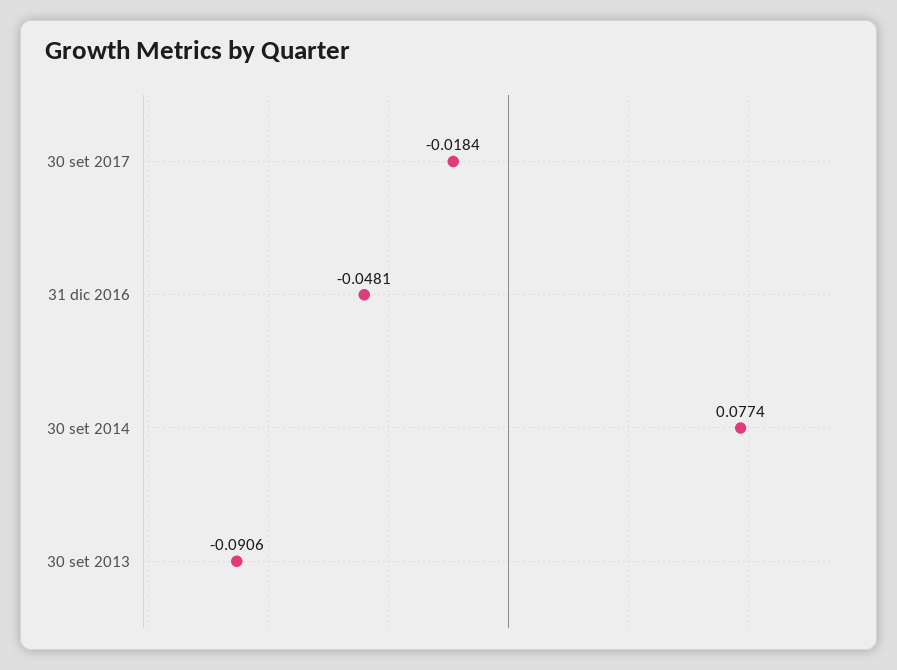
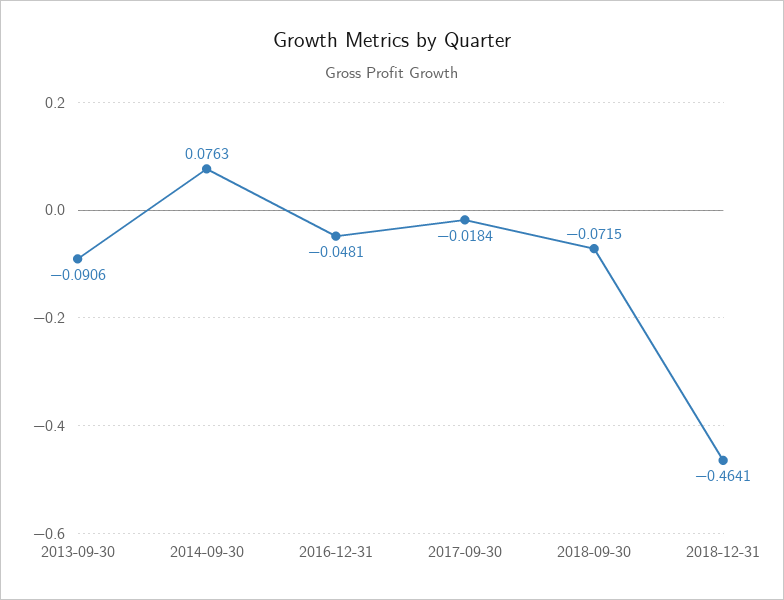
30 set 2014: 0.0774 -> 0.0763
2018-09-30: none -> -0.0715
2018-12-31: none -> -0.4641

